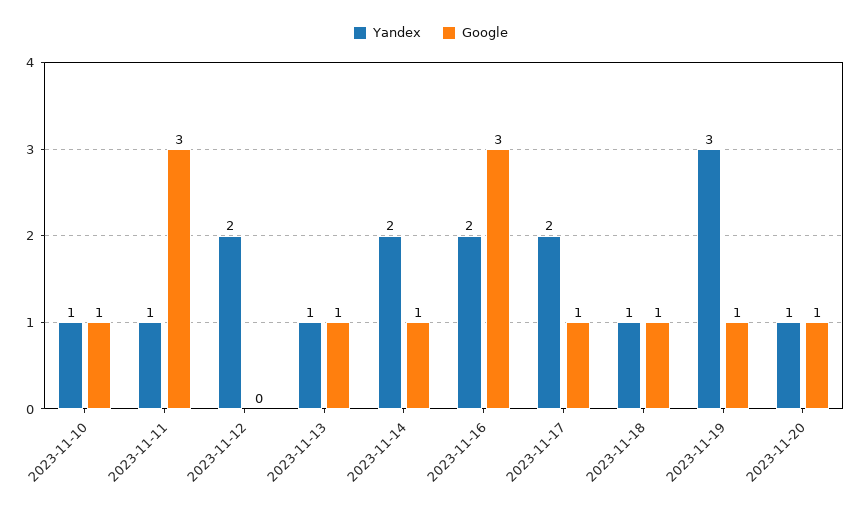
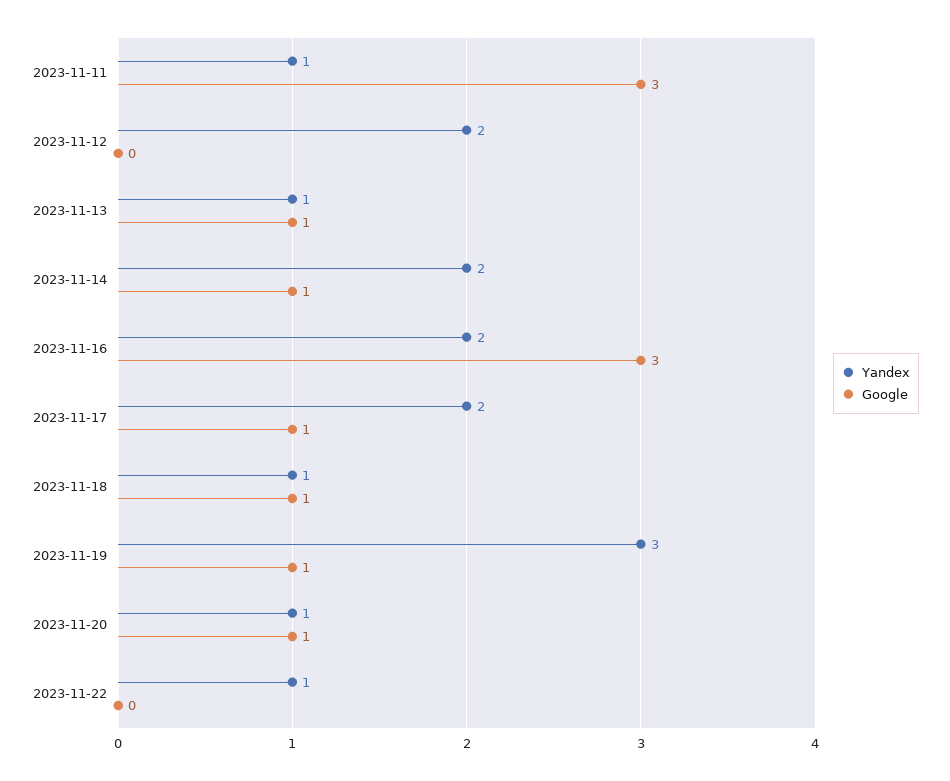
Yandex, 2023-11-10: 1 -> none
Google, 2023-11-10: 1 -> none
Yandex, 2023-11-22: none -> 1
Google, 2023-11-22: none -> 0

